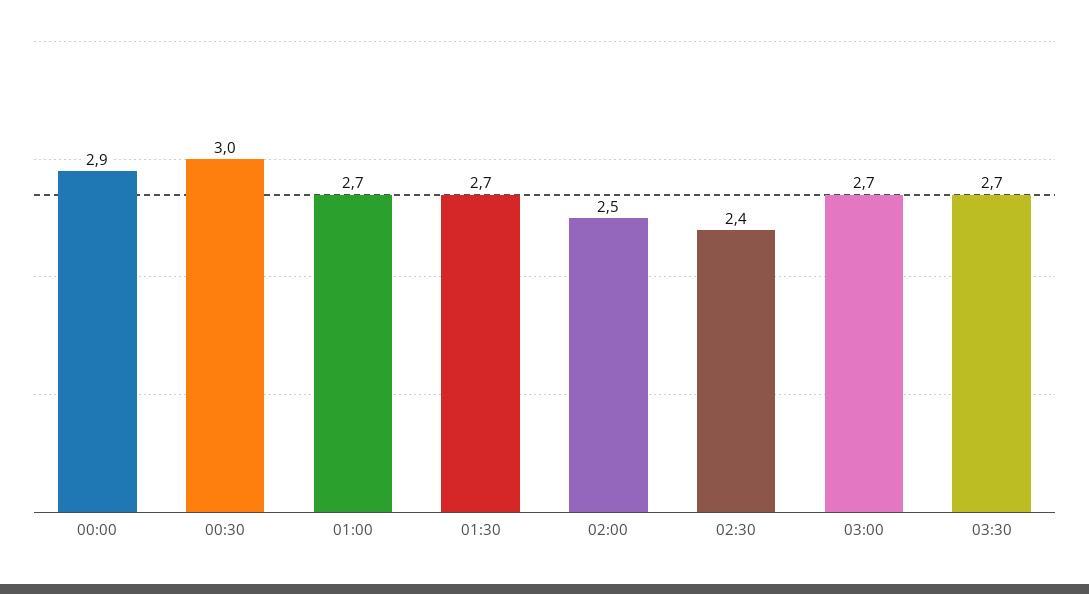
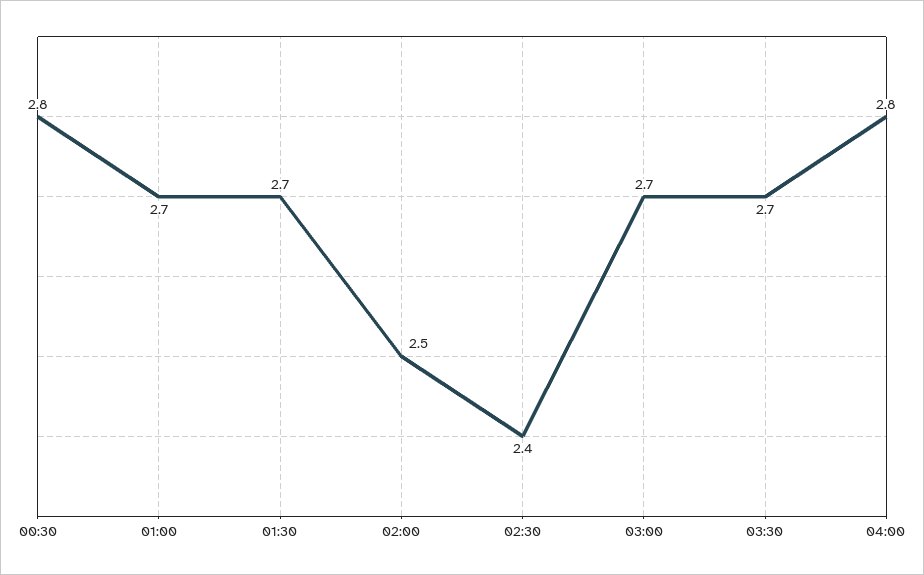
00:00: 2.9 -> none
00:30: 3 -> 2.8
04:00: none -> 2.8

